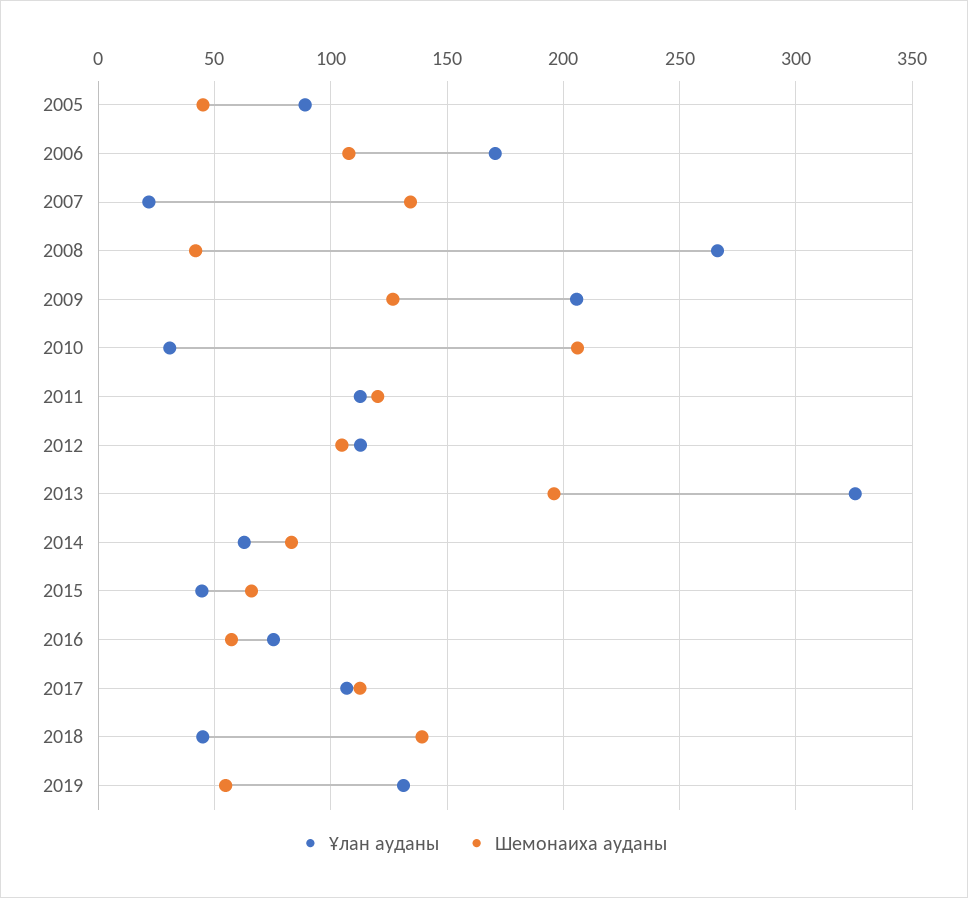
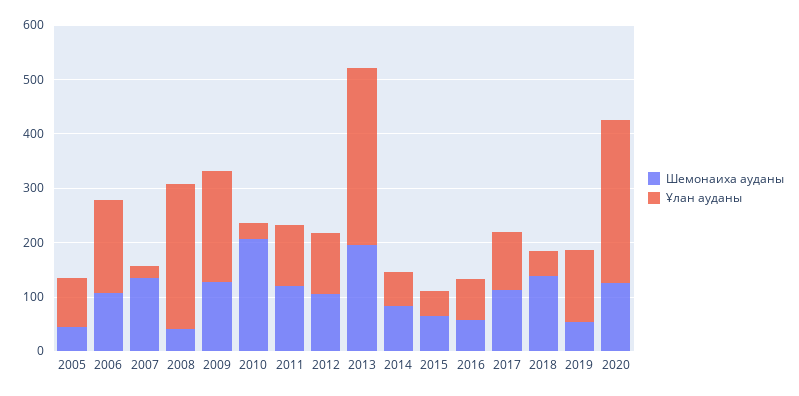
Шемонаиха ауданы, 2020: none -> 120
Ұлан ауданы, 2020: none -> 300

